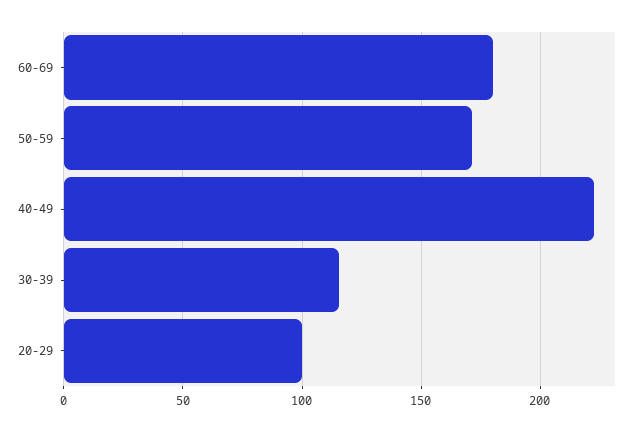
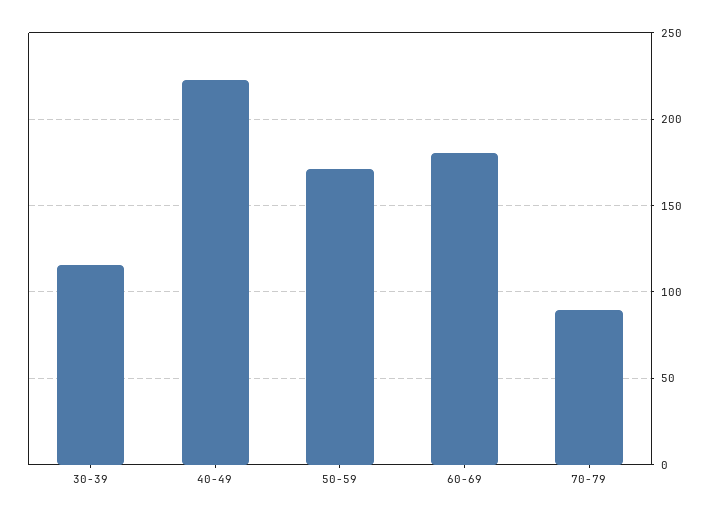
20-29: 100 -> none
70-79: none -> 90

